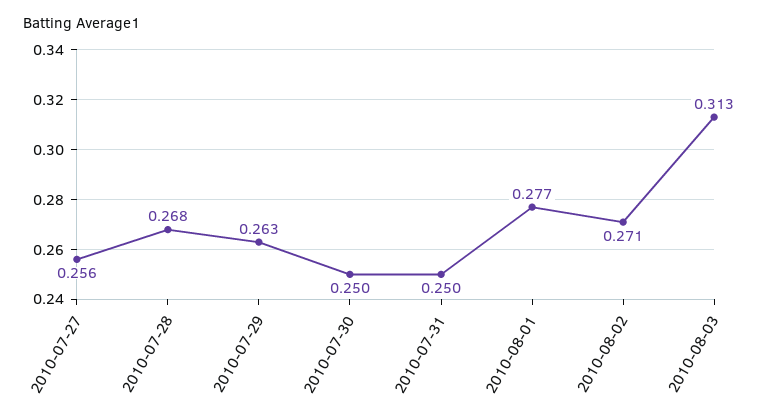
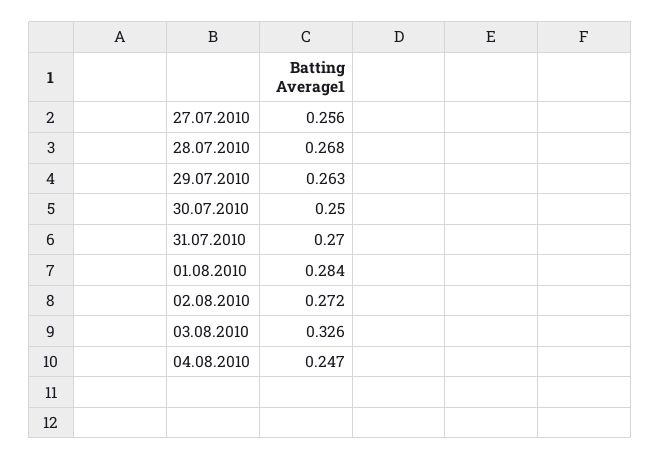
2010-07-31: 0.25 -> 0.27
2010-08-01: 0.277 -> 0.284
2010-08-02: 0.271 -> 0.272
2010-08-03: 0.313 -> 0.326
04.08.2010: none -> 0.247

